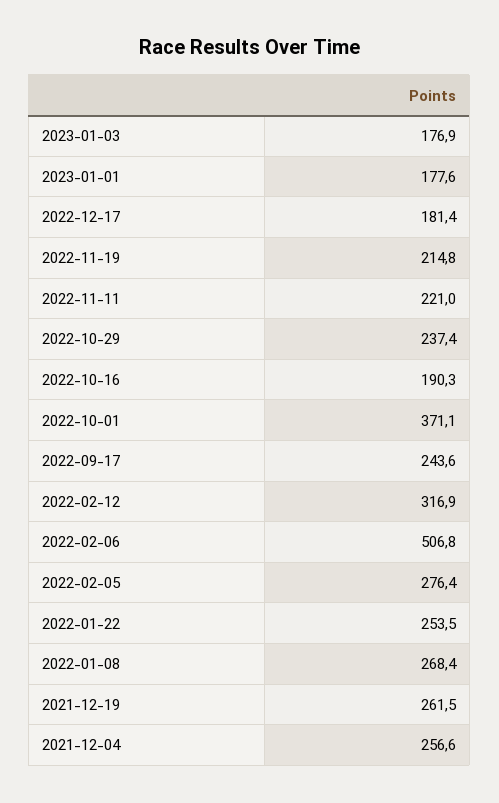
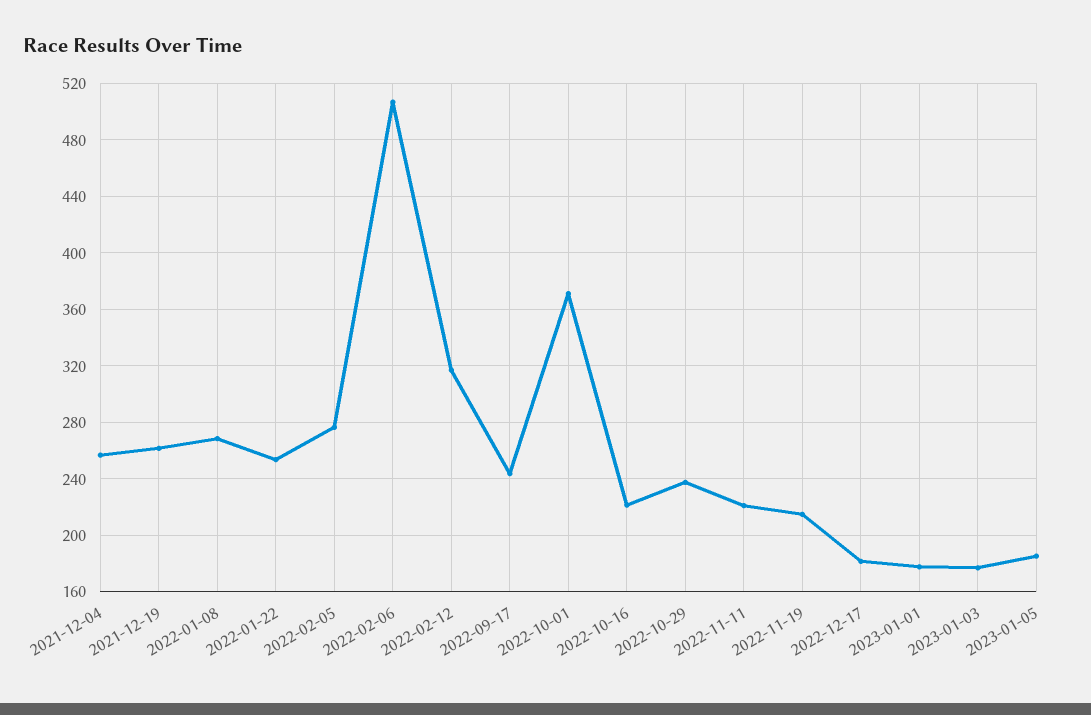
2022-10-16: 190.3 -> 220
2023-01-05: none -> 185

